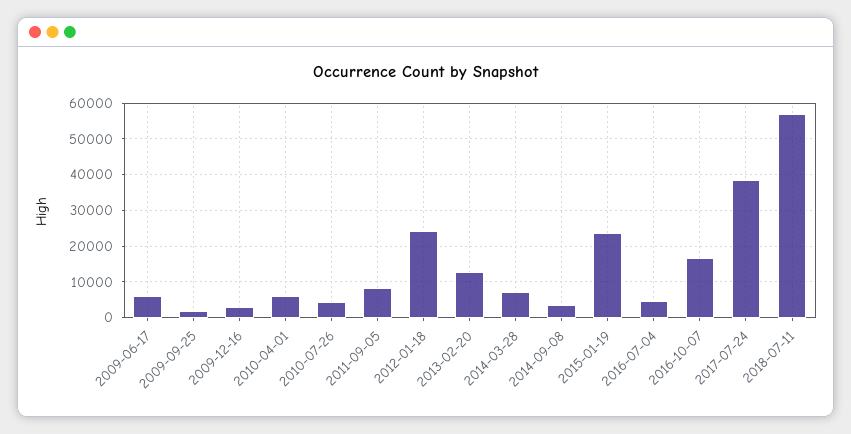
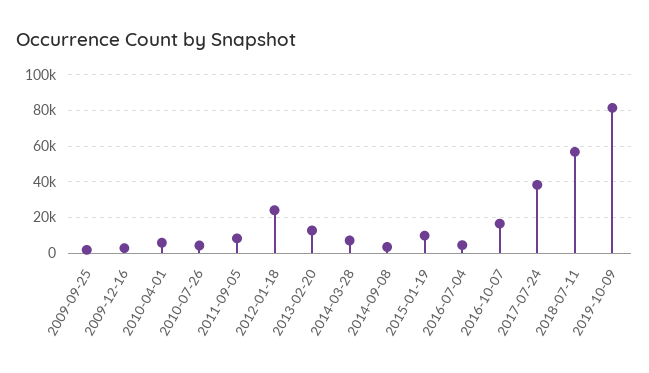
2009-06-17: 6000 -> none
2015-01-19: 24000 -> 10000
2019-10-09: none -> 80000

